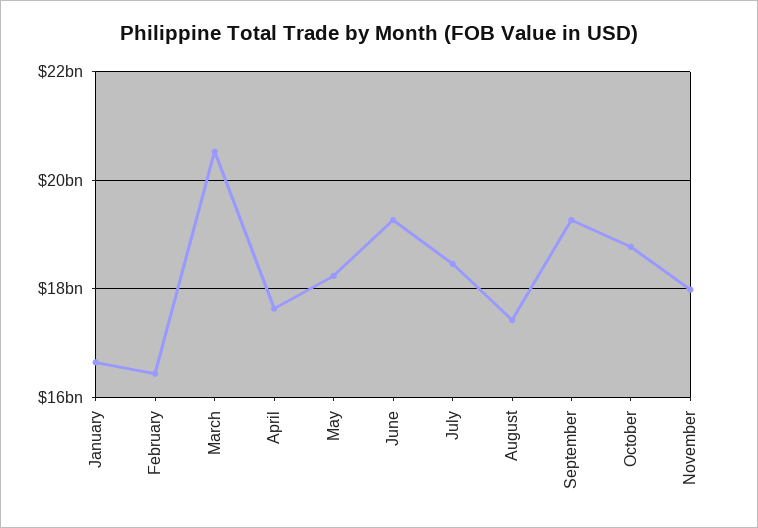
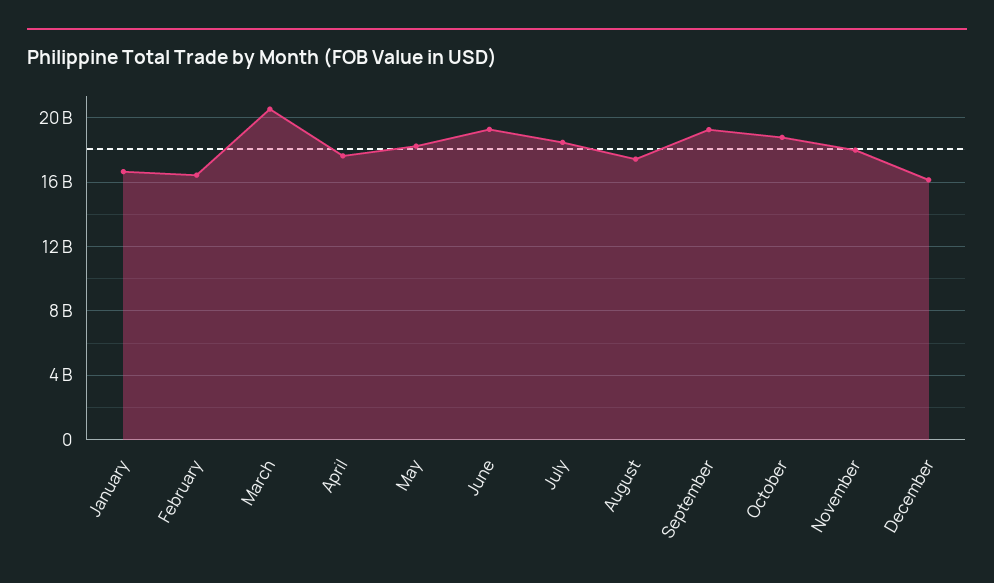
December: none -> 16000000000

